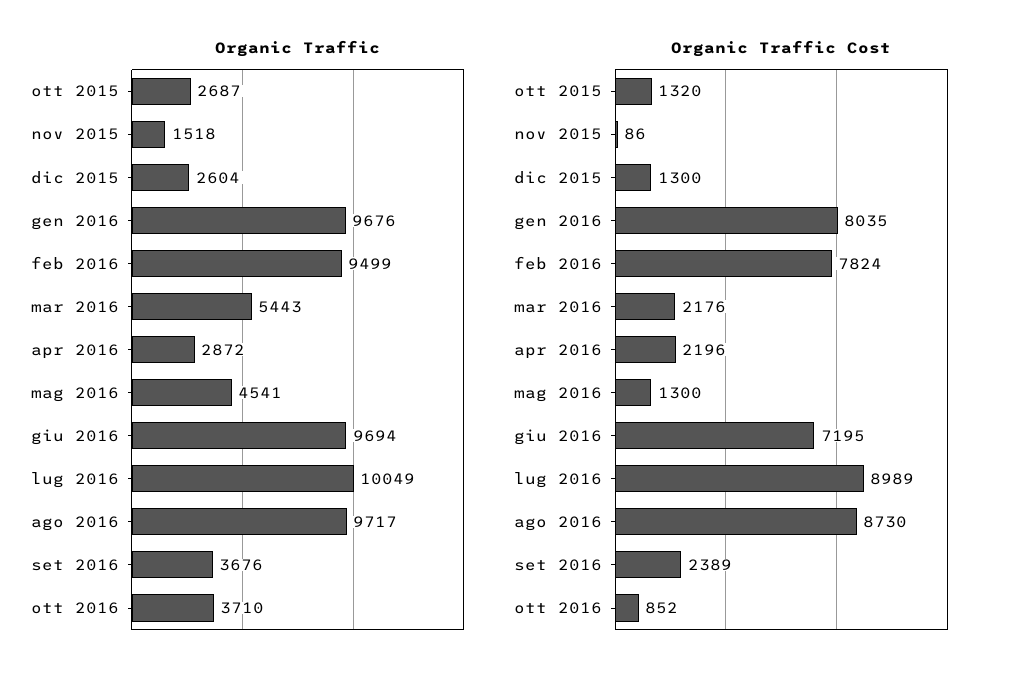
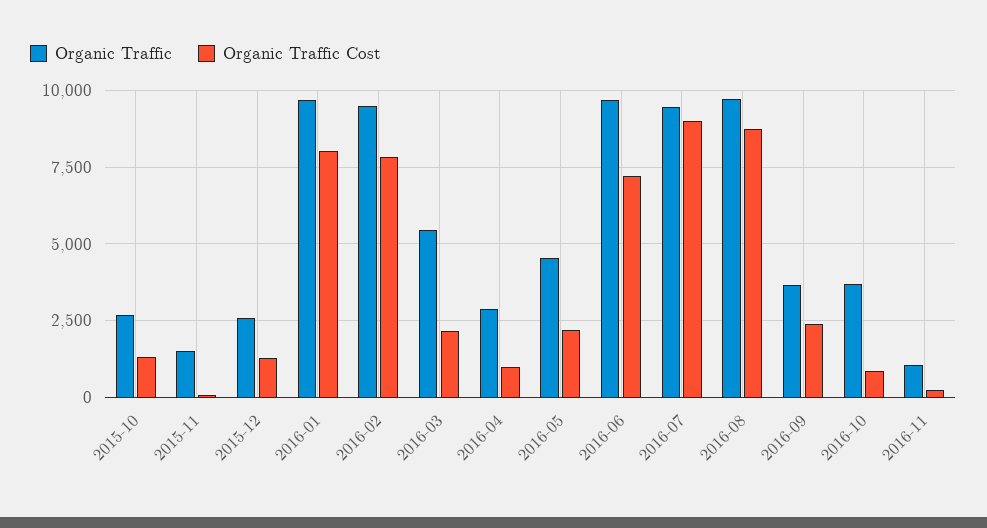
Organic Traffic, lug 2016: 10049 -> 9500
Organic Traffic Cost, apr 2016: 2196 -> 1000
Organic Traffic Cost, mag 2016: 1300 -> 2250
Organic Traffic, 2016-11: none -> 1000
Organic Traffic Cost, 2016-11: none -> 250

